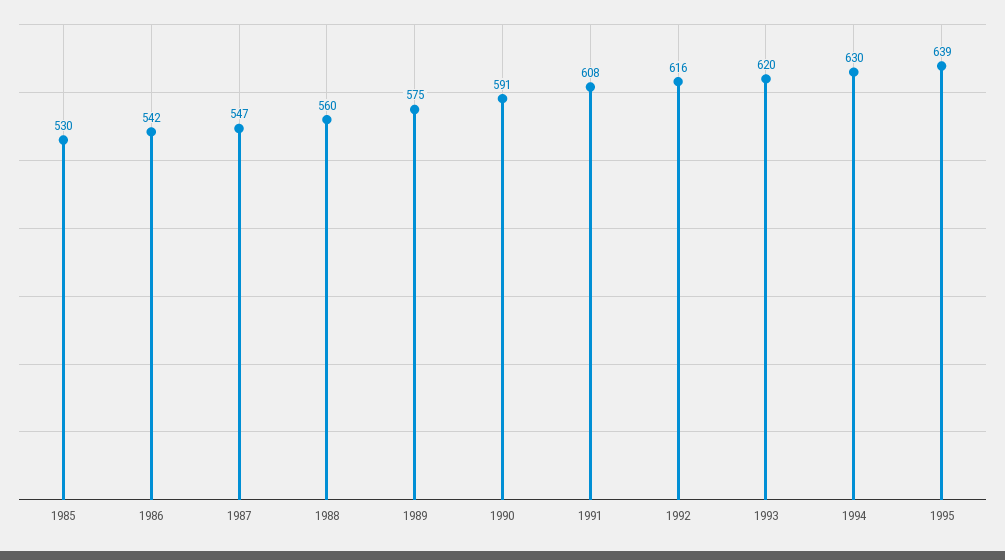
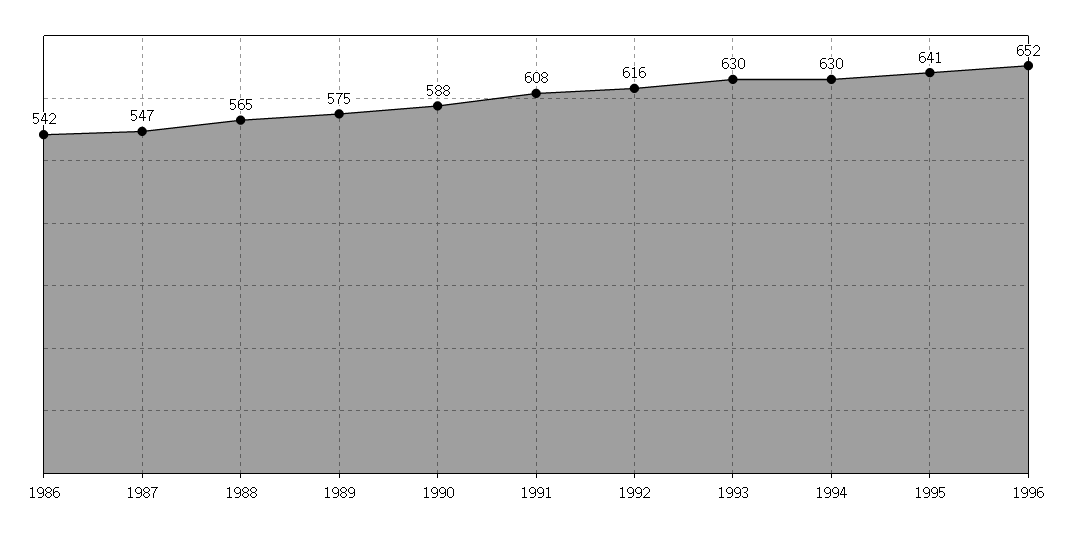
1985: 530 -> none
1988: 560 -> 565
1990: 591 -> 588
1993: 620 -> 630
1995: 639 -> 641
1996: none -> 652

